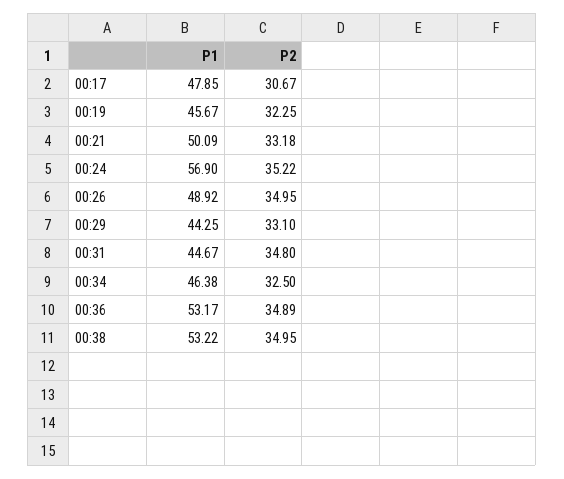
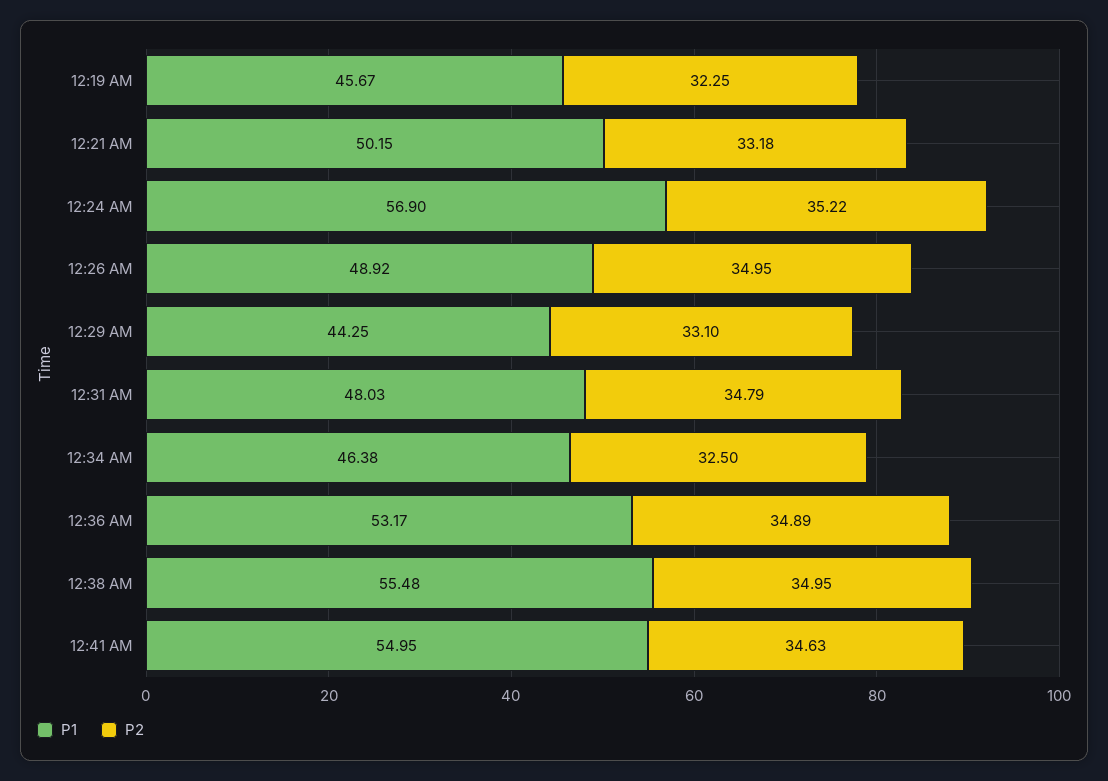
P1, 00:17: 47.85 -> none
P2, 00:17: 30.67 -> none
P1, 00:21: 50.09 -> 50.15
P1, 00:31: 44.67 -> 48.03
P2, 00:31: 34.8 -> 34.79
P1, 00:38: 53.22 -> 55.48
P1, 12:41 AM: none -> 54.95
P2, 12:41 AM: none -> 34.63

